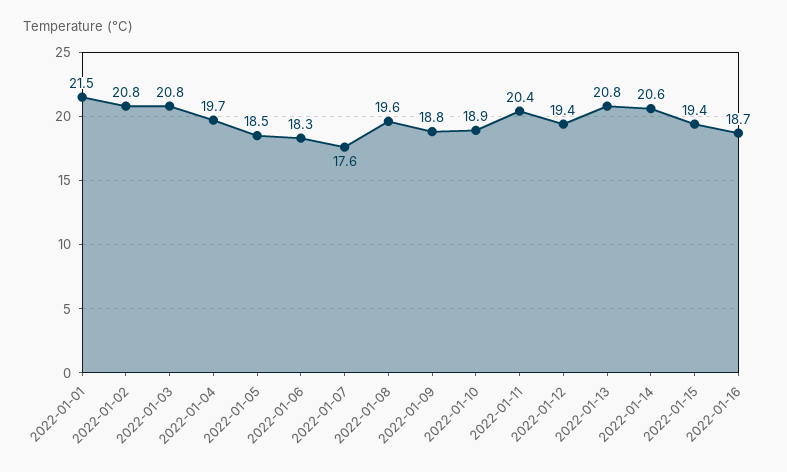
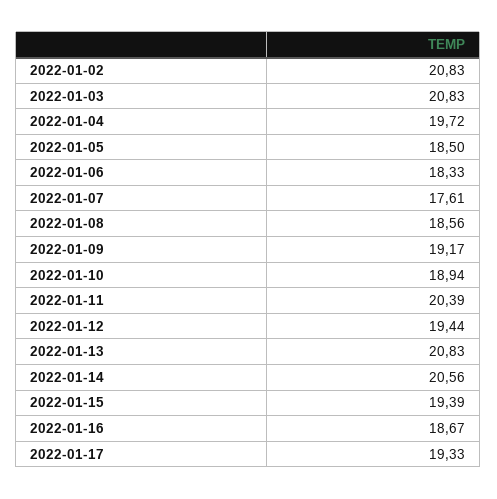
2022-01-01: 21.5 -> none
2022-01-08: 19.6 -> 18.56
2022-01-09: 18.8 -> 19.17
2022-01-17: none -> 19.33

